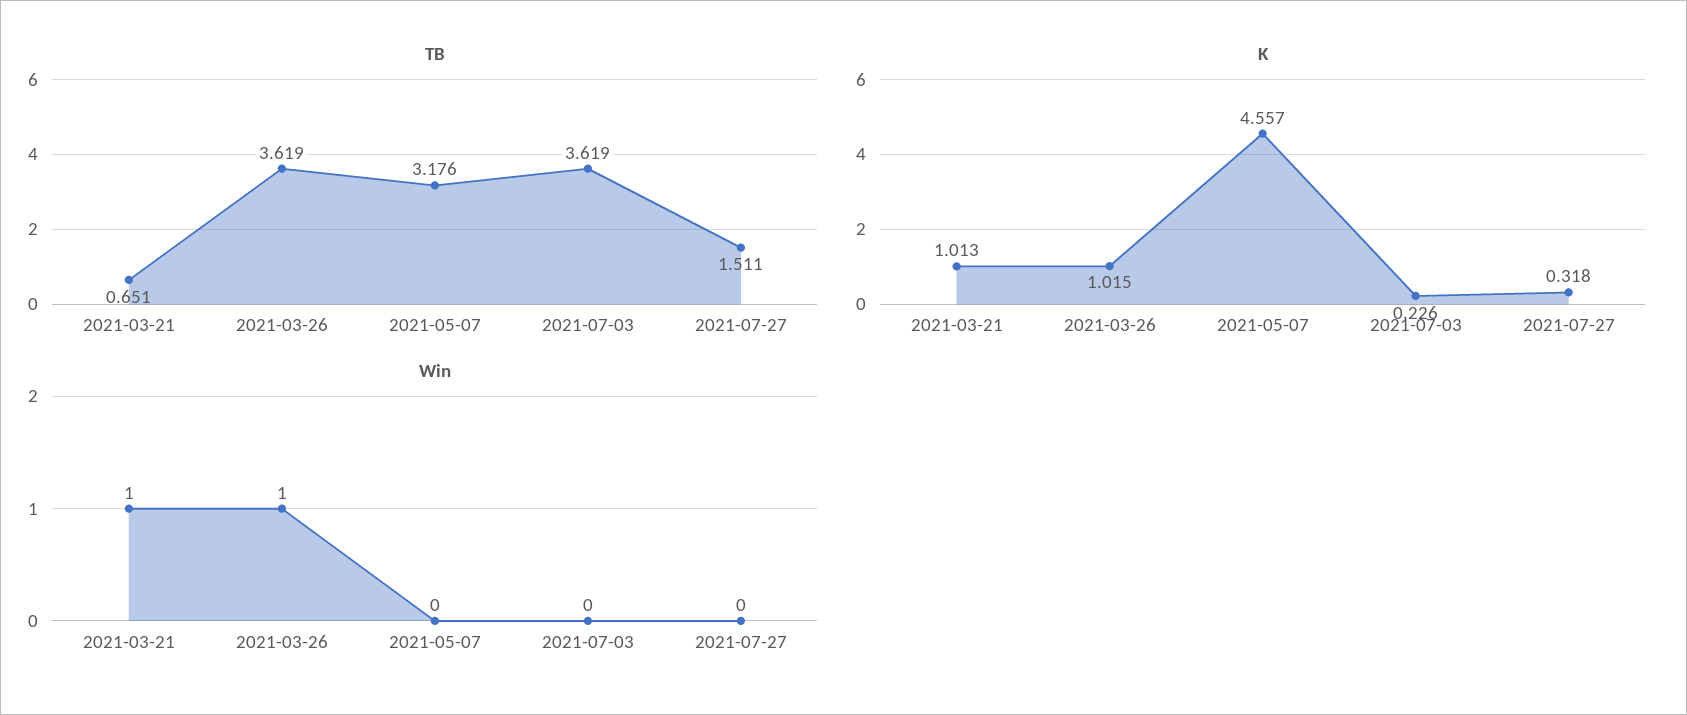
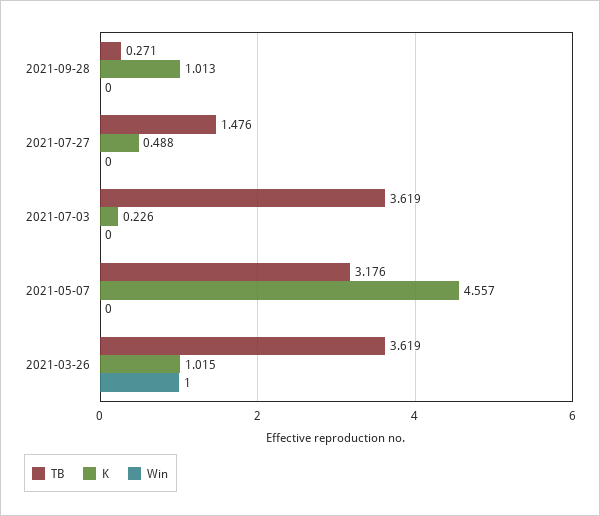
TB, 2021-03-21: 0.651 -> none
TB, 2021-07-27: 1.511 -> 1.476
K, 2021-03-21: 1.013 -> none
K, 2021-07-27: 0.318 -> 0.488
Win, 2021-03-21: 1 -> none
TB, 2021-09-28: none -> 0.271
K, 2021-09-28: none -> 1.013
Win, 2021-09-28: none -> 0

